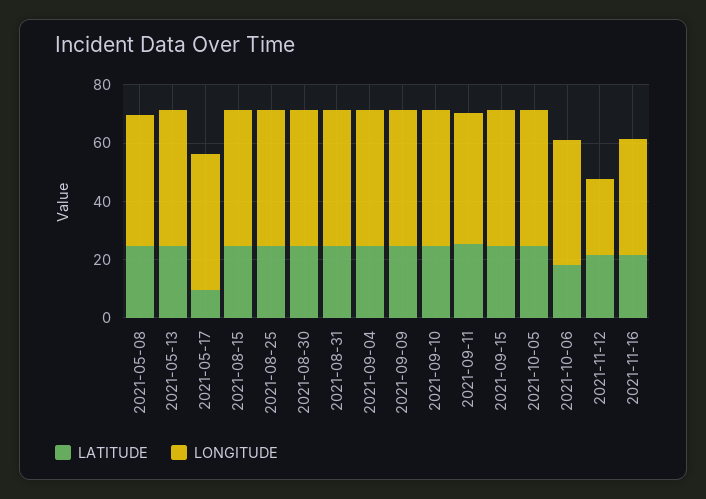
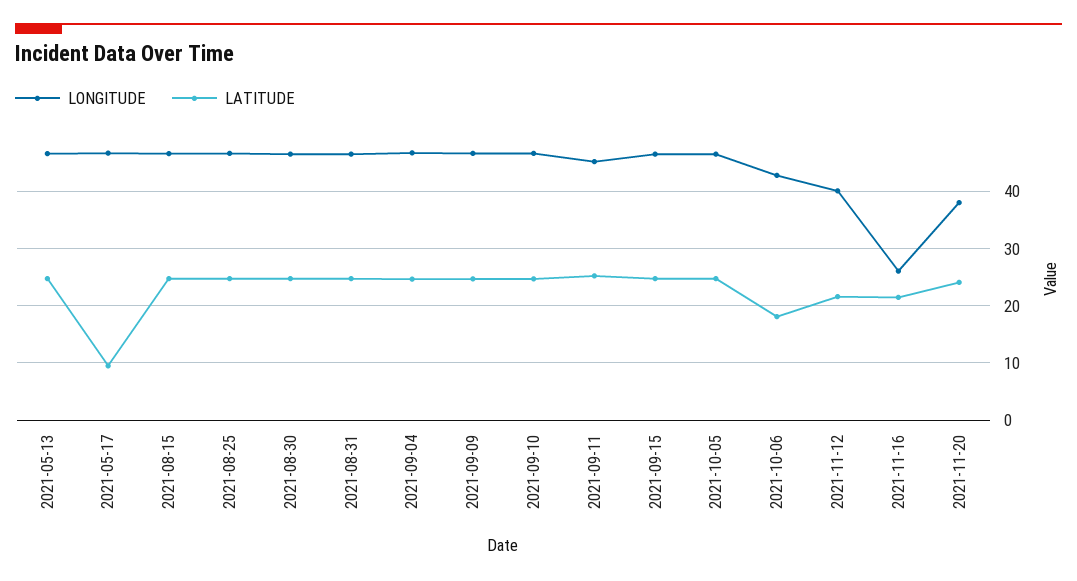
LATITUDE, 2021-05-08: 25 -> none
LONGITUDE, 2021-05-08: 45 -> none
LONGITUDE, 2021-11-12: 25 -> 40
LONGITUDE, 2021-11-16: 40 -> 26
LONGITUDE, 2021-11-20: none -> 38
LATITUDE, 2021-11-20: none -> 24

